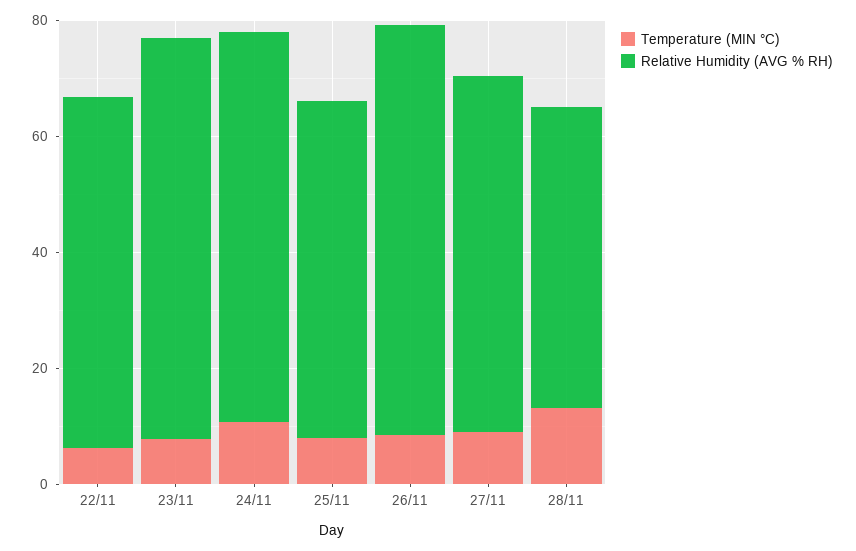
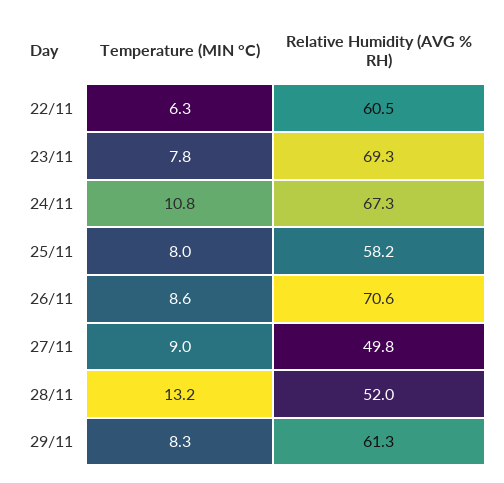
Relative Humidity (AVG % RH), 27/11: 60 -> 49.8
Temperature (MIN °C), 29/11: none -> 8.3
Relative Humidity (AVG % RH), 29/11: none -> 61.3

